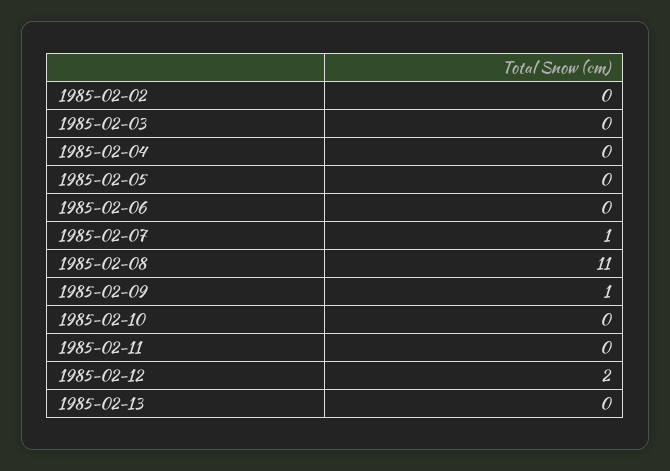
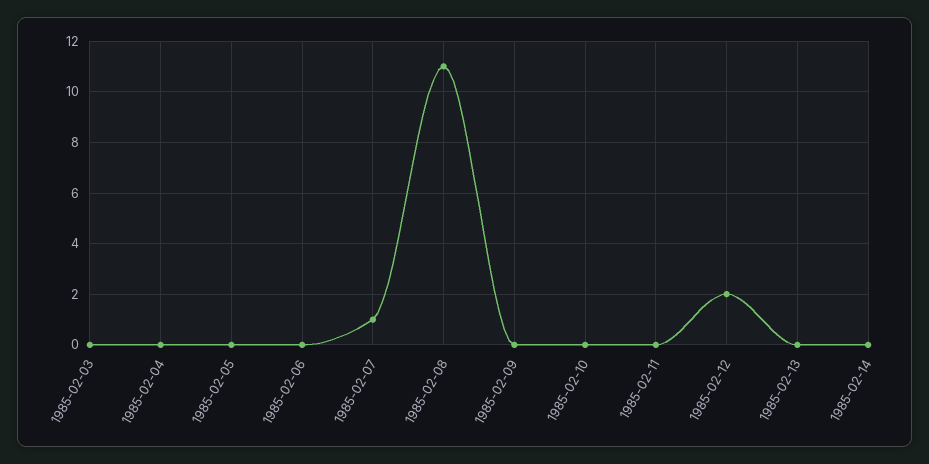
1985-02-02: 0 -> none
1985-02-09: 1 -> 0
1985-02-14: none -> 0

